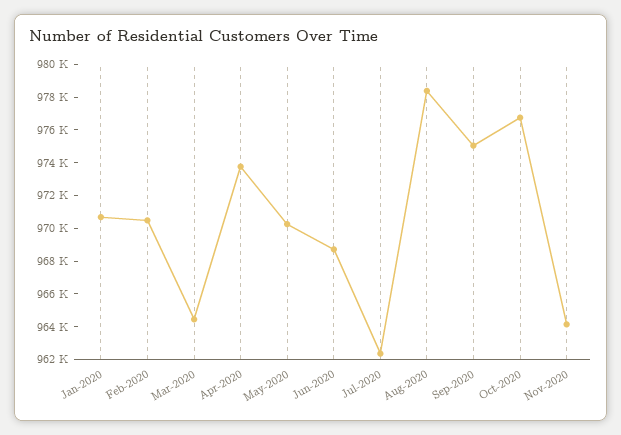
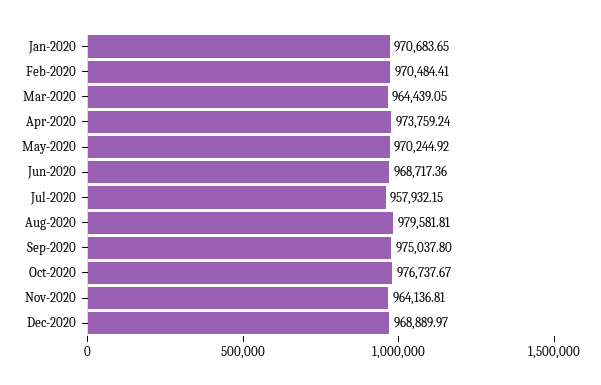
Jul-2020: 962500 -> 957932.15
Aug-2020: 978500 -> 979581.81
Dec-2020: none -> 968889.97

